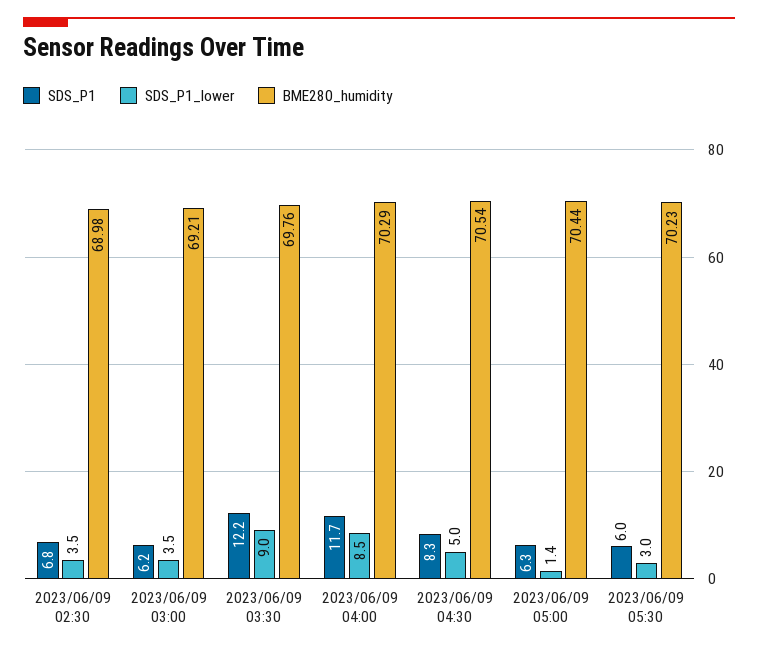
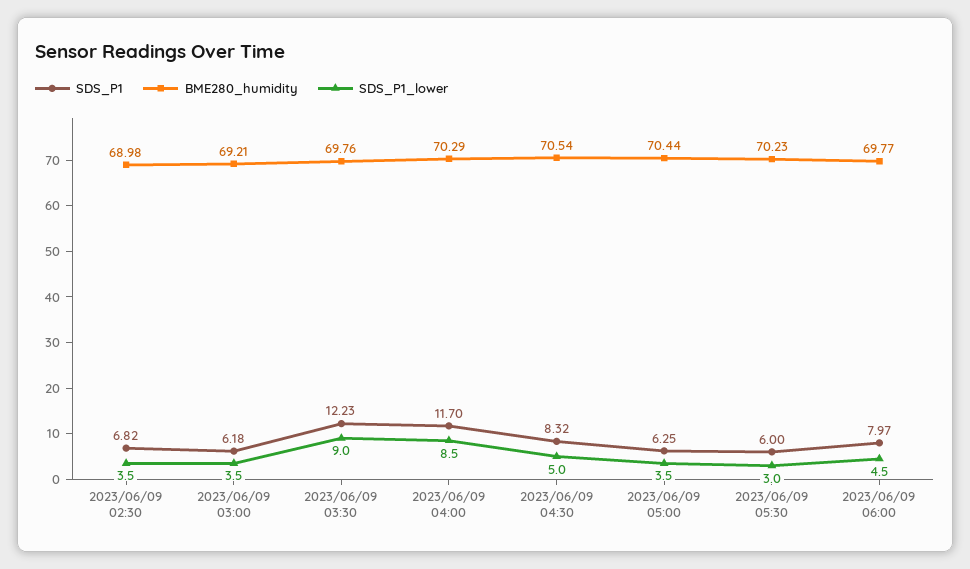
SDS_P1_lower, 2023/06/09 05:00: 1.4 -> 3.5
SDS_P1, 2023/06/09 06:00: none -> 7.97
BME280_humidity, 2023/06/09 06:00: none -> 69.77
SDS_P1_lower, 2023/06/09 06:00: none -> 4.5

